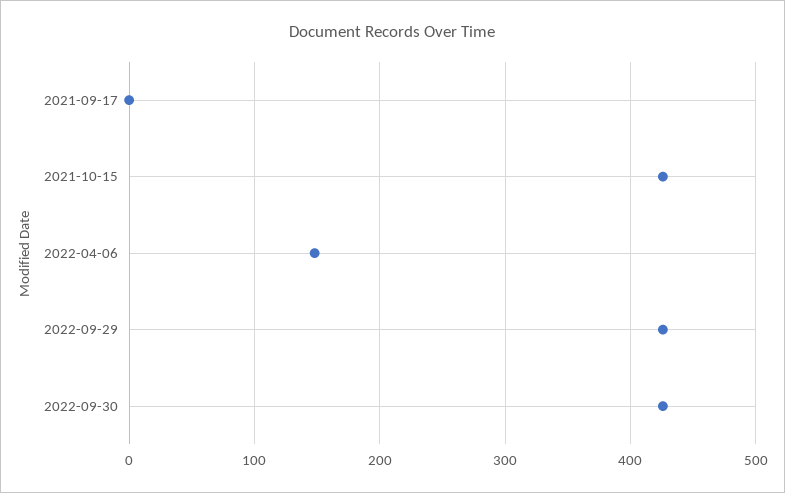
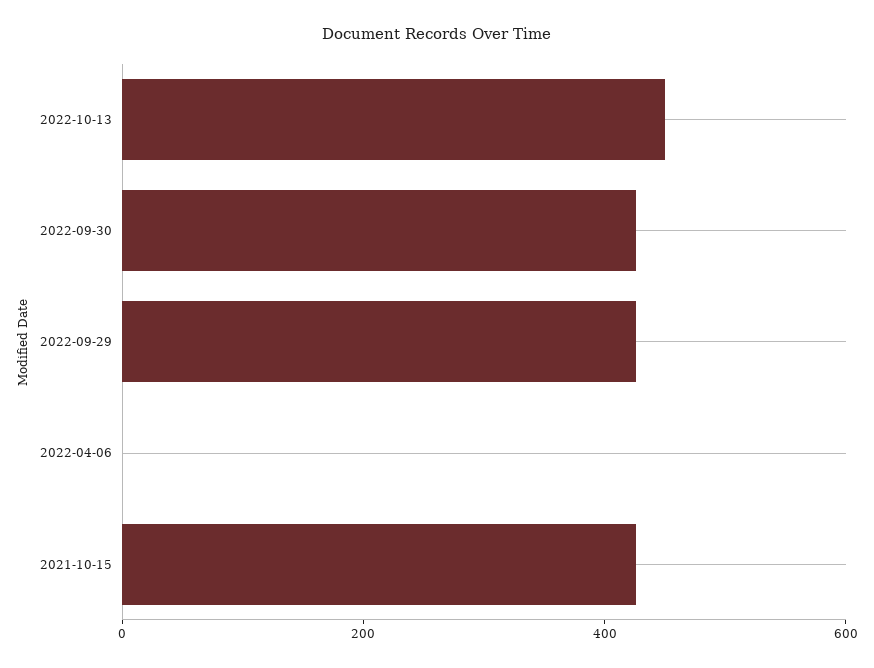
2021-09-17: 0 -> none
2022-04-06: 150 -> 0
2022-10-13: none -> 450

